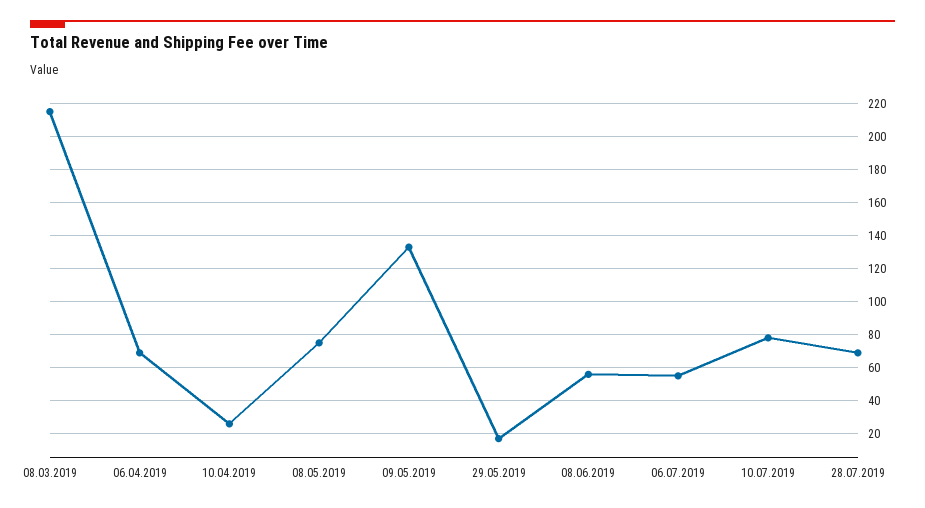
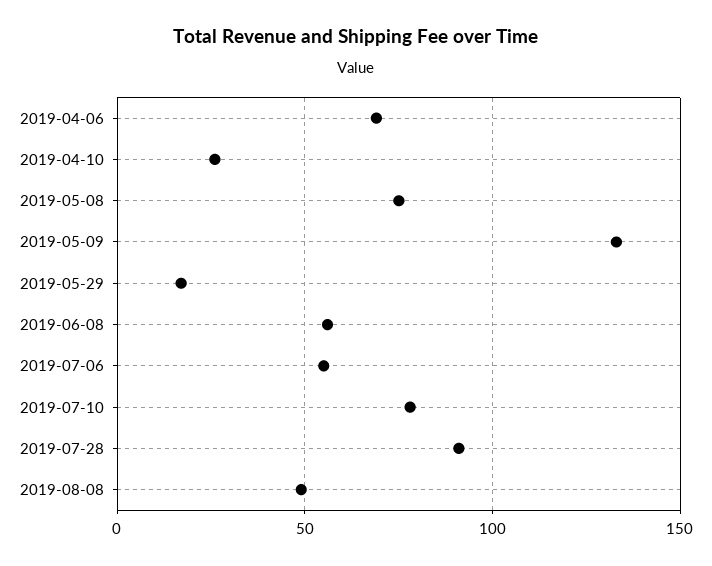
08.03.2019: 215 -> none
28.07.2019: 70 -> 90
2019-08-08: none -> 50

